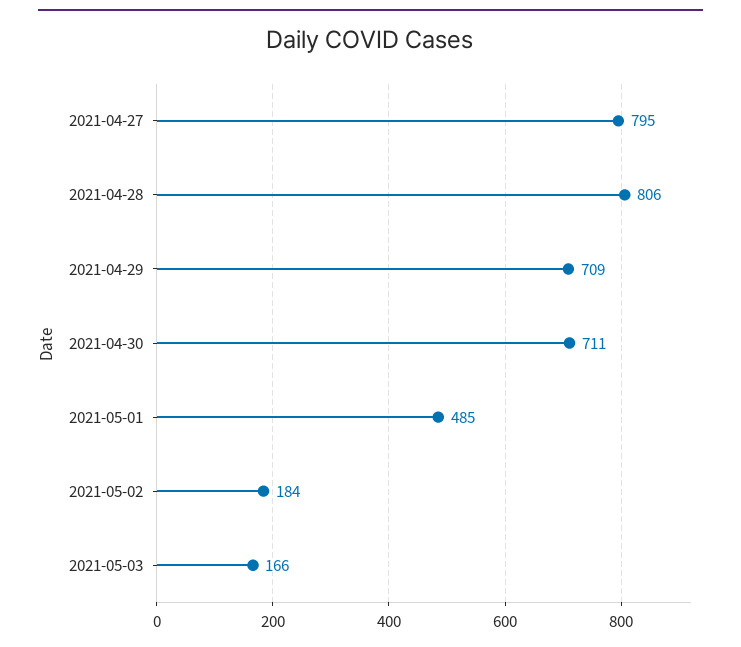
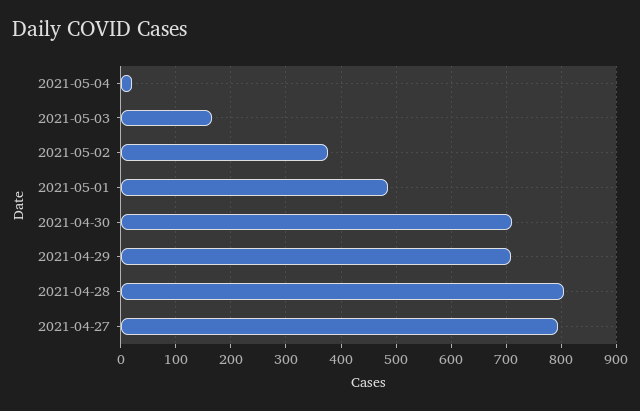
2021-05-02: 184 -> 380
2021-05-04: none -> 20

